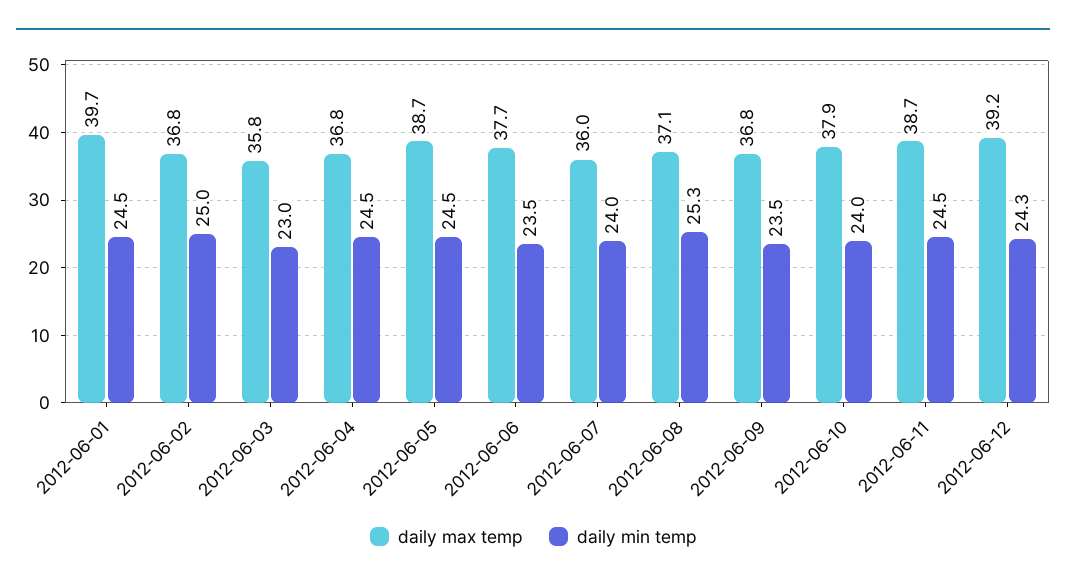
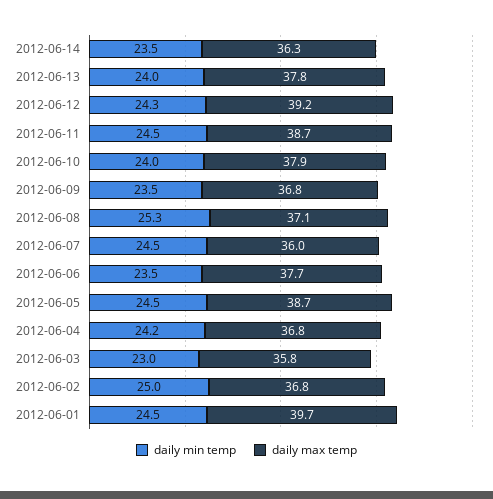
daily min temp, 2012-06-04: 24.5 -> 24.2
daily min temp, 2012-06-07: 24 -> 24.5
daily min temp, 2012-06-14: none -> 23.5
daily max temp, 2012-06-14: none -> 36.3
daily min temp, 2012-06-13: none -> 24
daily max temp, 2012-06-13: none -> 37.8

